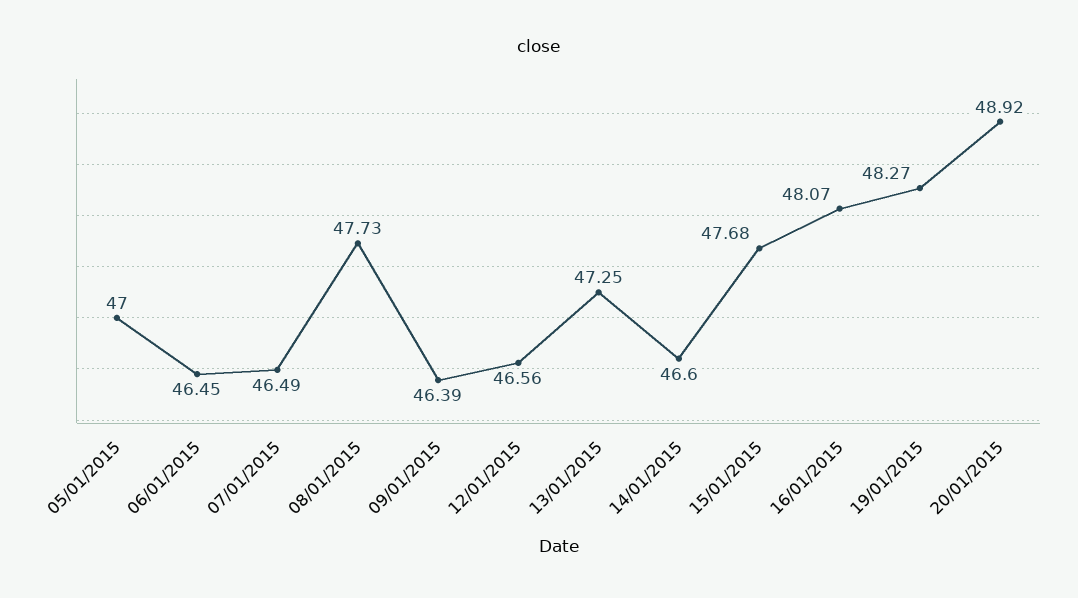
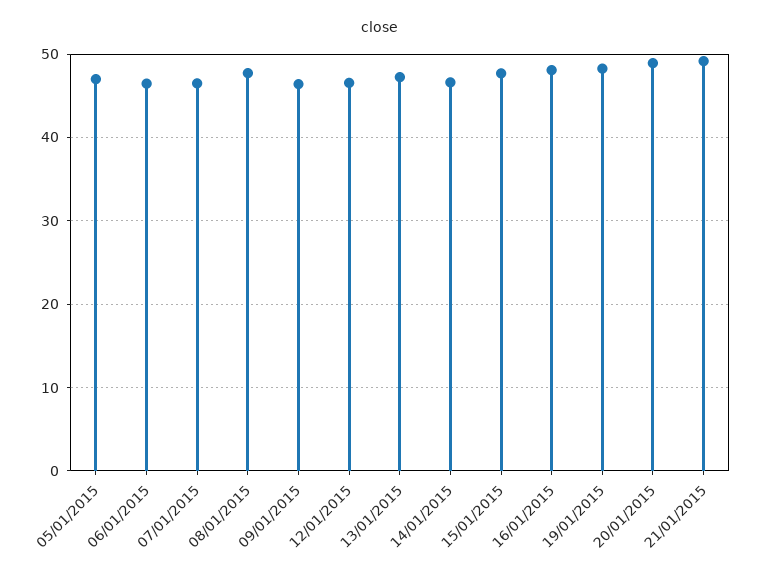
21/01/2015: none -> 49

